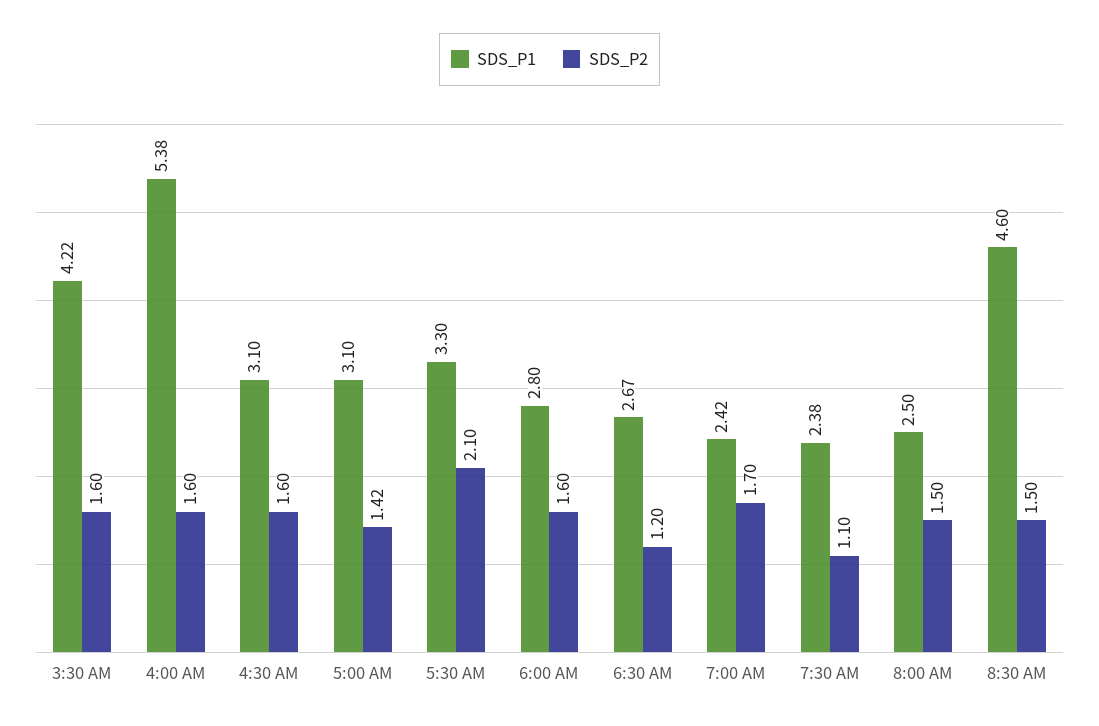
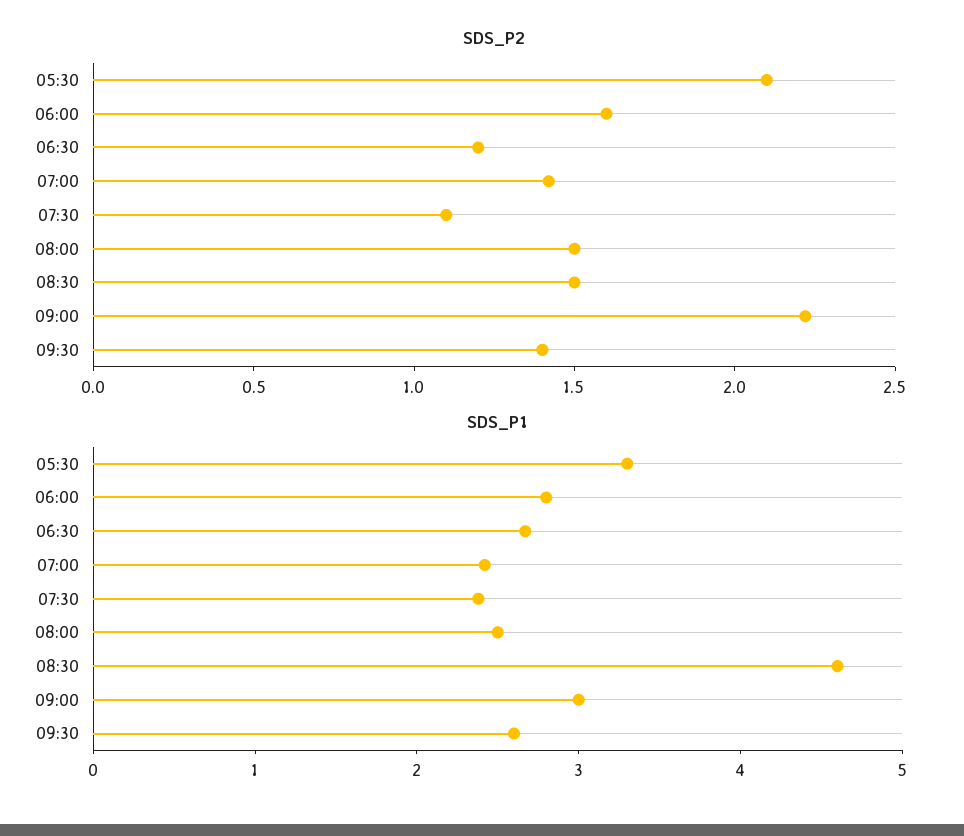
SDS_P1, 3:30 AM: 4.22 -> none
SDS_P2, 3:30 AM: 1.6 -> none
SDS_P1, 4:00 AM: 5.38 -> none
SDS_P2, 4:00 AM: 1.6 -> none
SDS_P1, 4:30 AM: 3.1 -> none
SDS_P2, 4:30 AM: 1.6 -> none
SDS_P1, 5:00 AM: 3.1 -> none
SDS_P2, 5:00 AM: 1.42 -> none
SDS_P2, 7:00 AM: 1.7 -> 1.4
SDS_P2, 09:00: none -> 2.2
SDS_P2, 09:30: none -> 1.4
SDS_P1, 09:00: none -> 3
SDS_P1, 09:30: none -> 2.6

